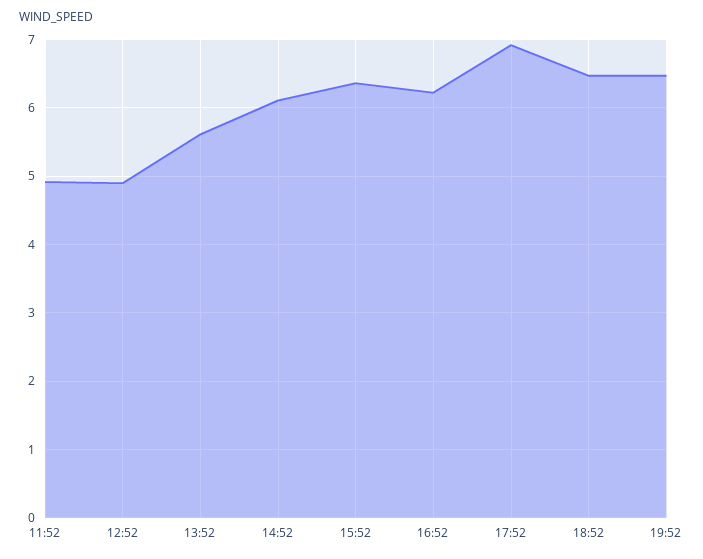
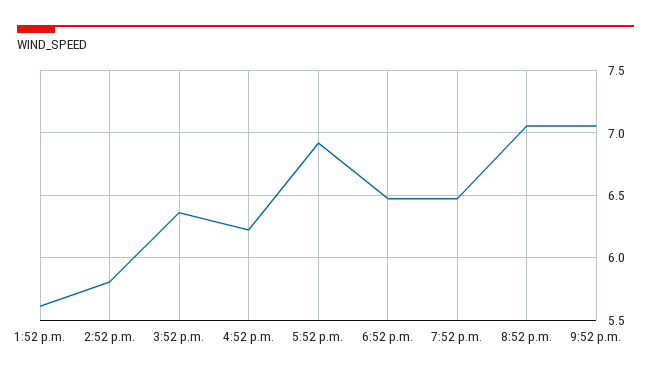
11:52: 4.9 -> none
12:52: 4.9 -> none
14:52: 6.1 -> 5.8
8:52 p.m.: none -> 7.05
9:52 p.m.: none -> 7.05

